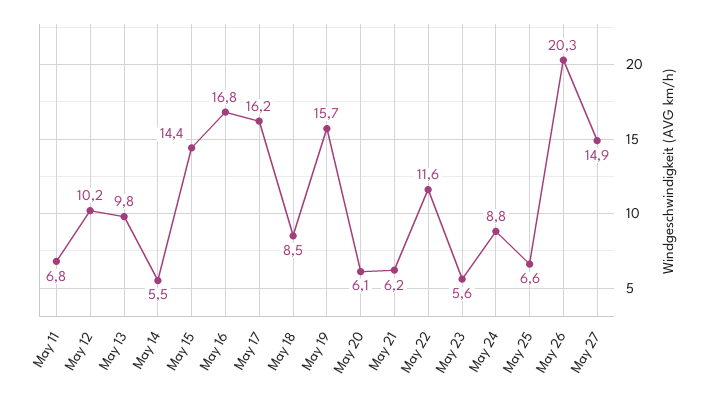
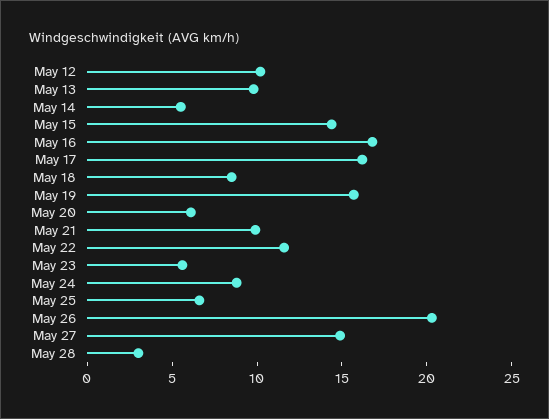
May 11: 6.8 -> none
May 21: 6.2 -> 10
May 28: none -> 3

